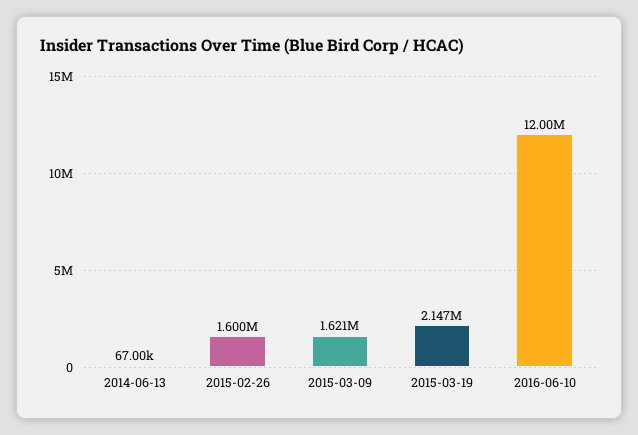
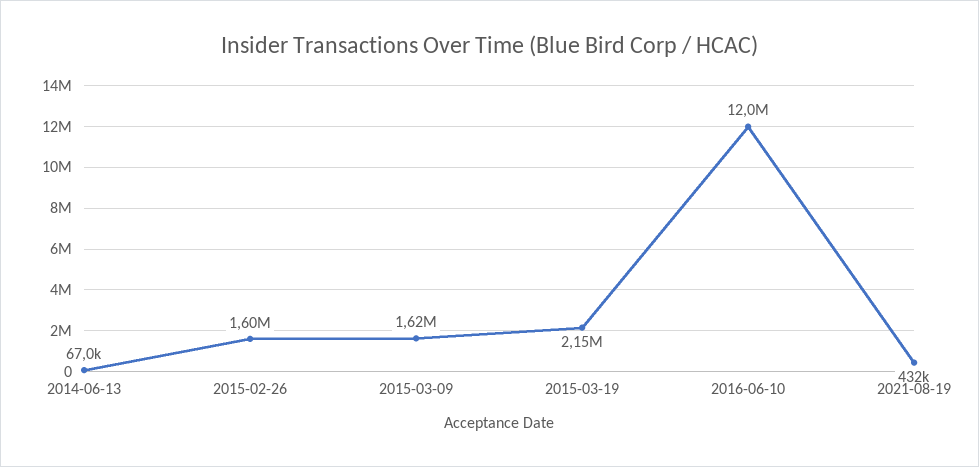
2021-08-19: none -> 432000

